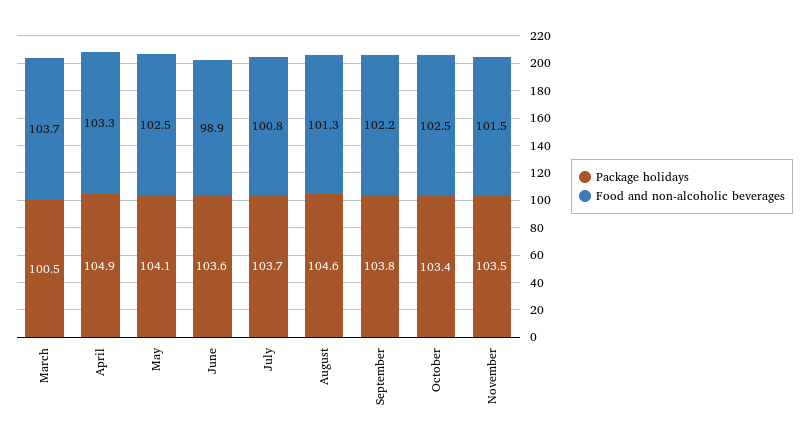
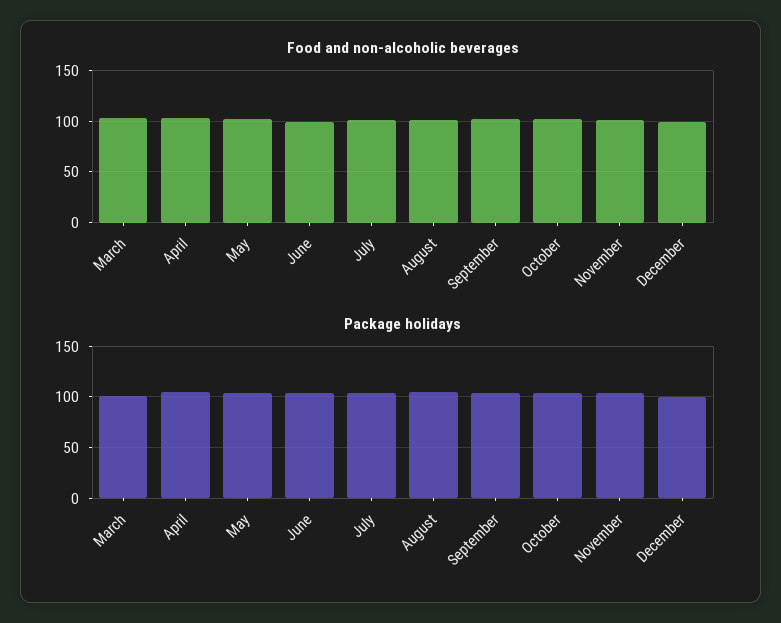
Food and non-alcoholic beverages, December: none -> 100
Package holidays, December: none -> 100

